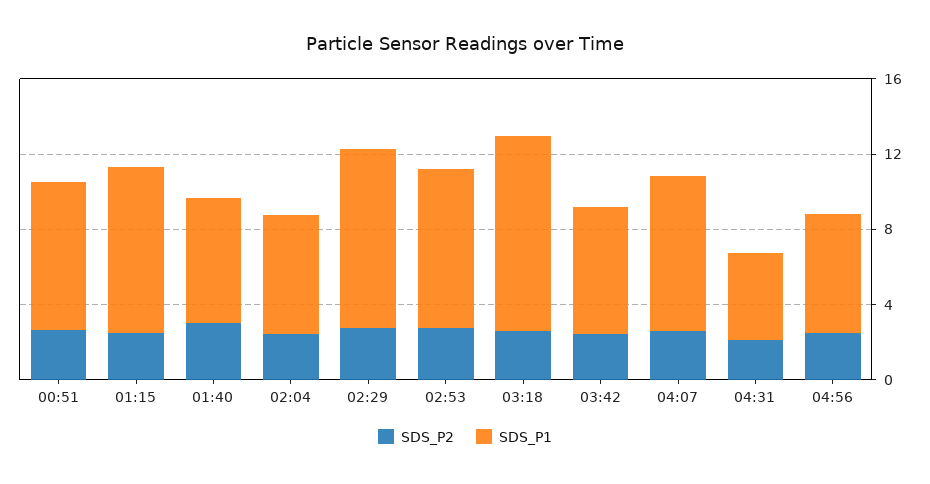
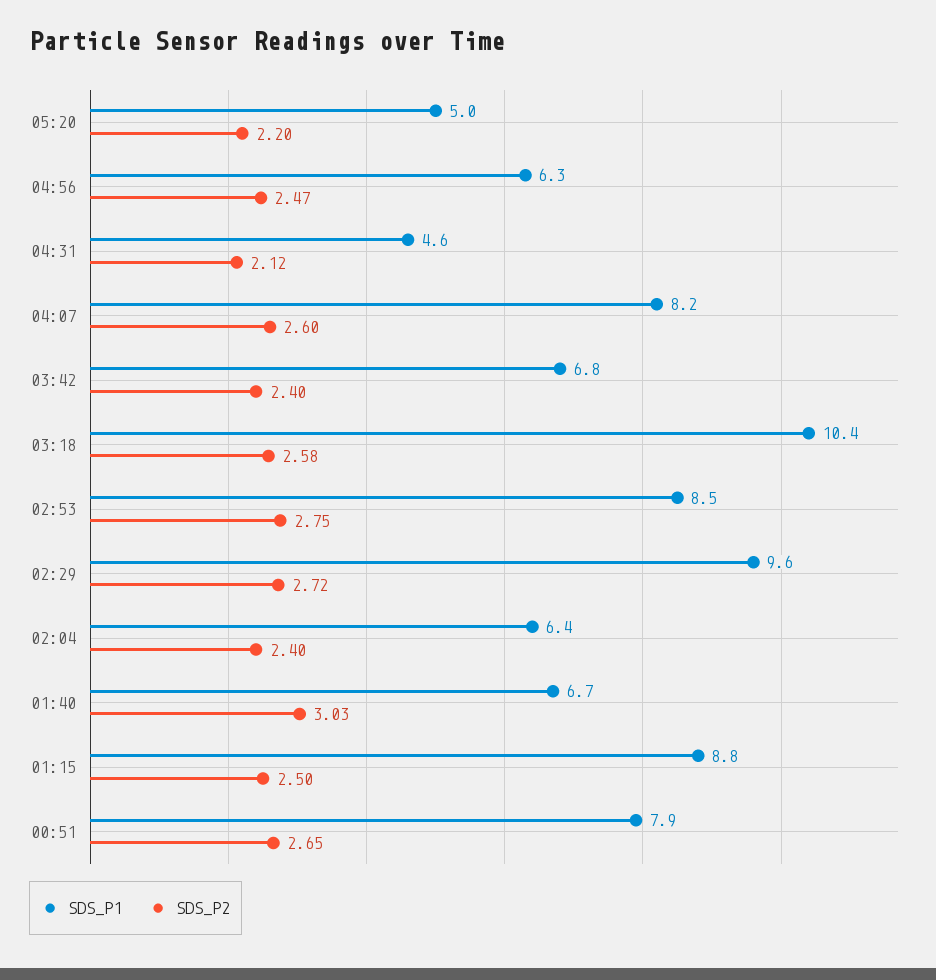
SDS_P1, 05:20: none -> 5
SDS_P2, 05:20: none -> 2.2

